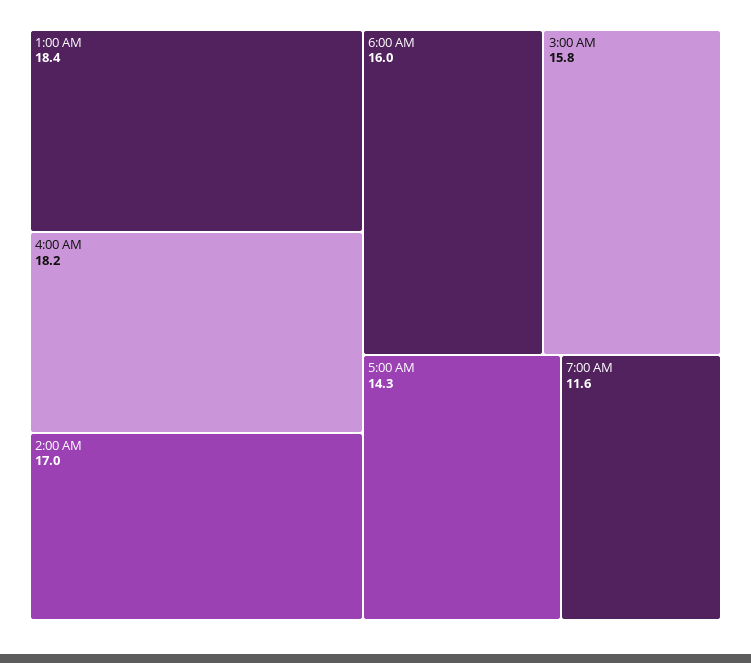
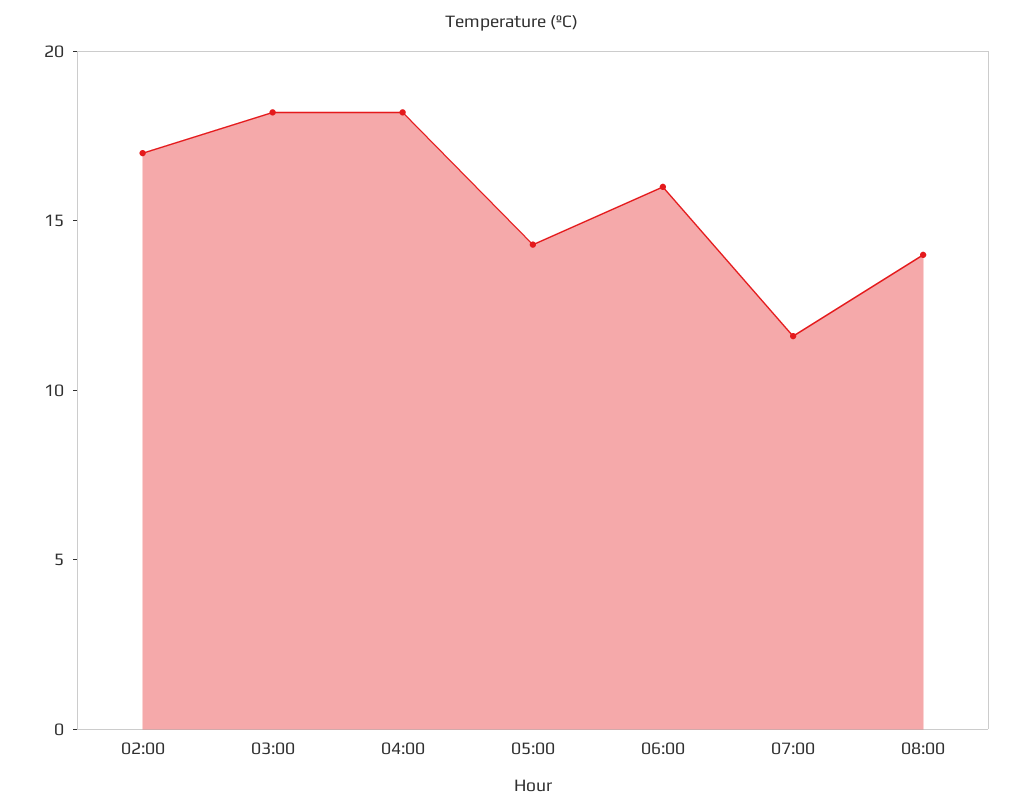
1:00 AM: 18.4 -> none
3:00 AM: 15.8 -> 18
08:00: none -> 14

